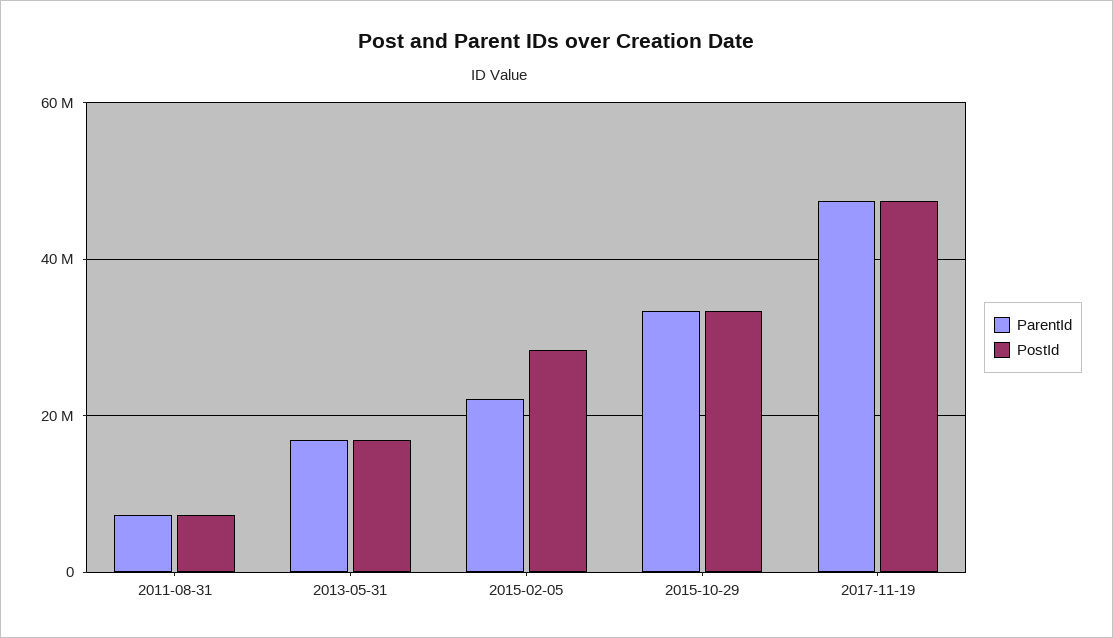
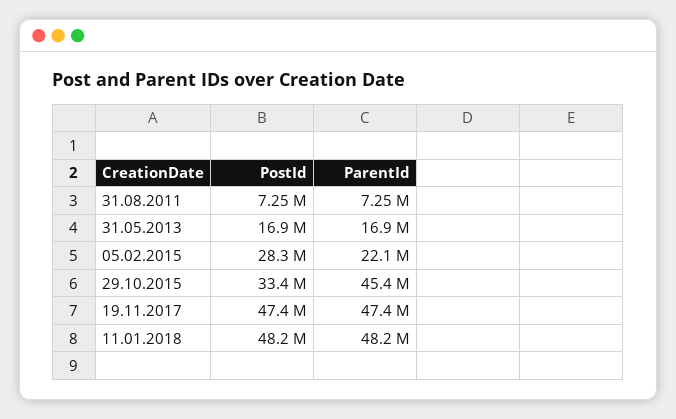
ParentId, 2015-10-29: 34000000 -> 45400000
PostId, 11.01.2018: none -> 48200000
ParentId, 11.01.2018: none -> 48200000

